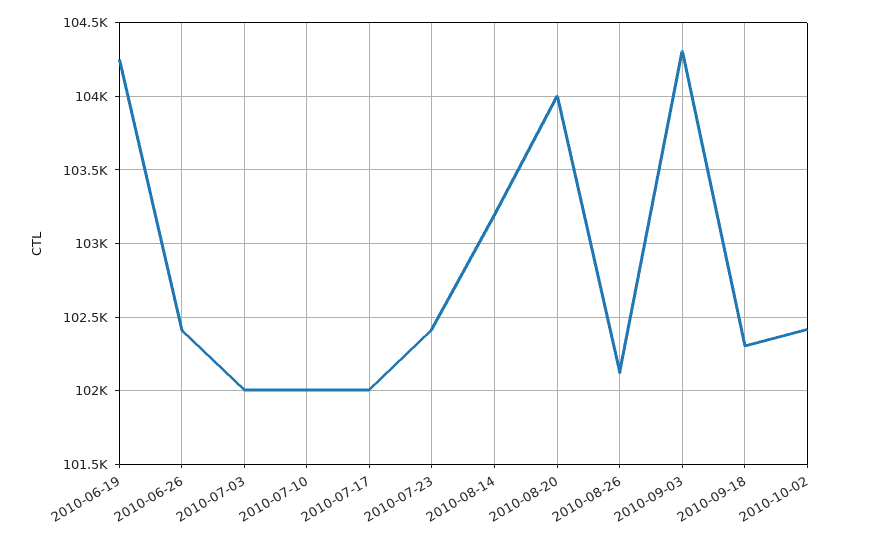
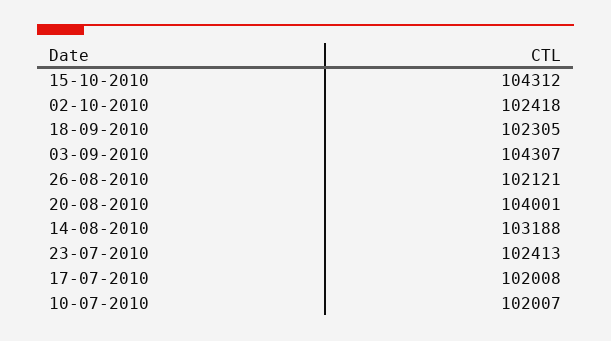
2010-06-19: 104250 -> none
2010-06-26: 102400 -> none
2010-07-03: 102000 -> none
15-10-2010: none -> 104312

